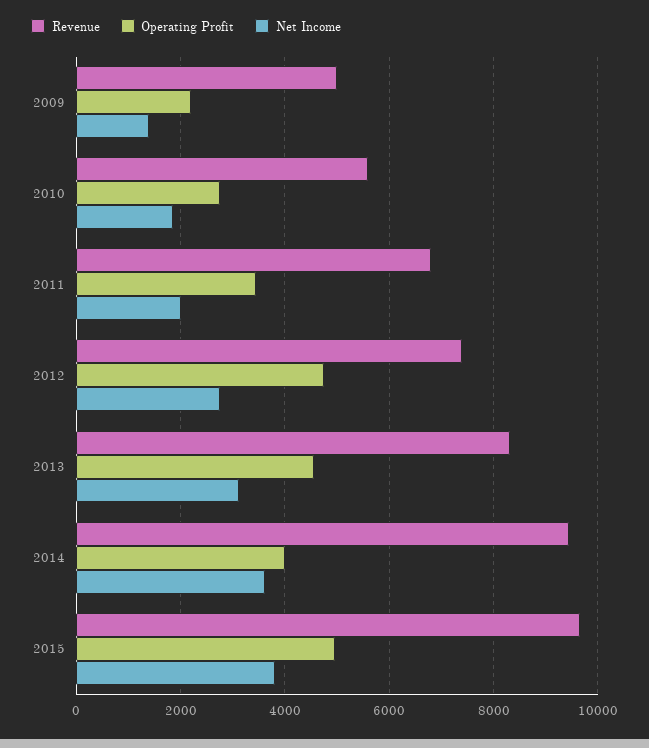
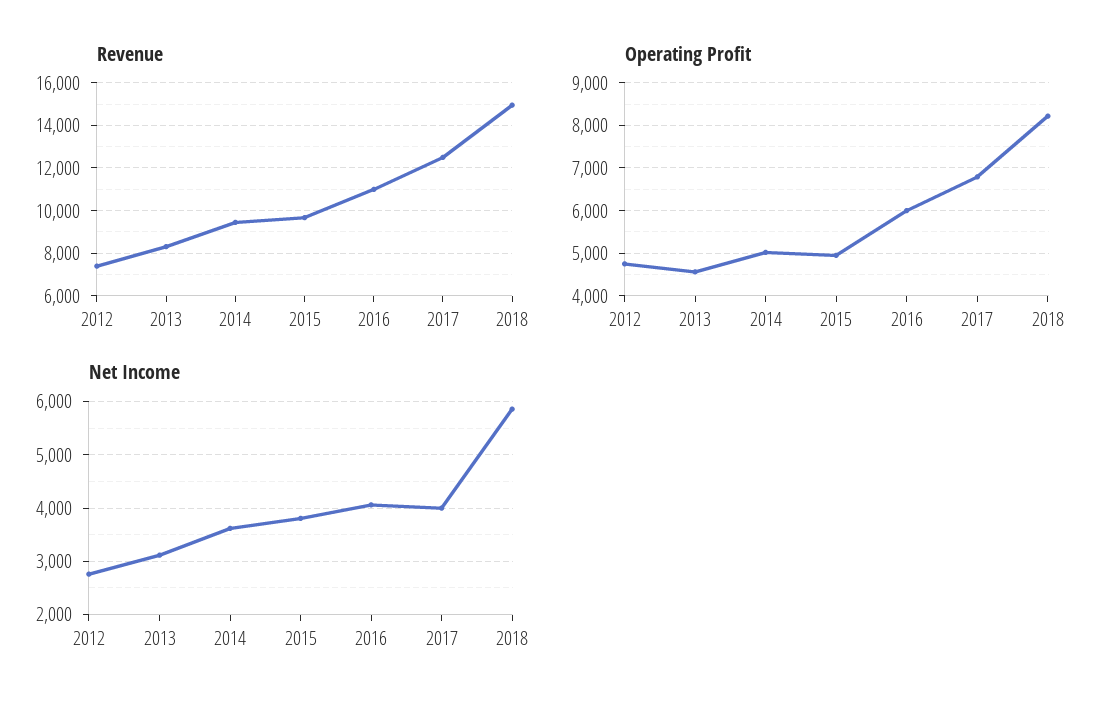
Revenue, 2009: 5000 -> none
Operating Profit, 2009: 2200 -> none
Net Income, 2009: 1400 -> none
Revenue, 2010: 5600 -> none
Operating Profit, 2010: 2800 -> none
Net Income, 2010: 1800 -> none
Revenue, 2011: 6800 -> none
Operating Profit, 2011: 3400 -> none
Net Income, 2011: 2000 -> none
Operating Profit, 2014: 4000 -> 5000
Revenue, 2016: none -> 11000
Revenue, 2017: none -> 12500
Revenue, 2018: none -> 15000
Operating Profit, 2016: none -> 6000
Operating Profit, 2017: none -> 6800
Operating Profit, 2018: none -> 8200
Net Income, 2016: none -> 4000
Net Income, 2017: none -> 4000
Net Income, 2018: none -> 5800

